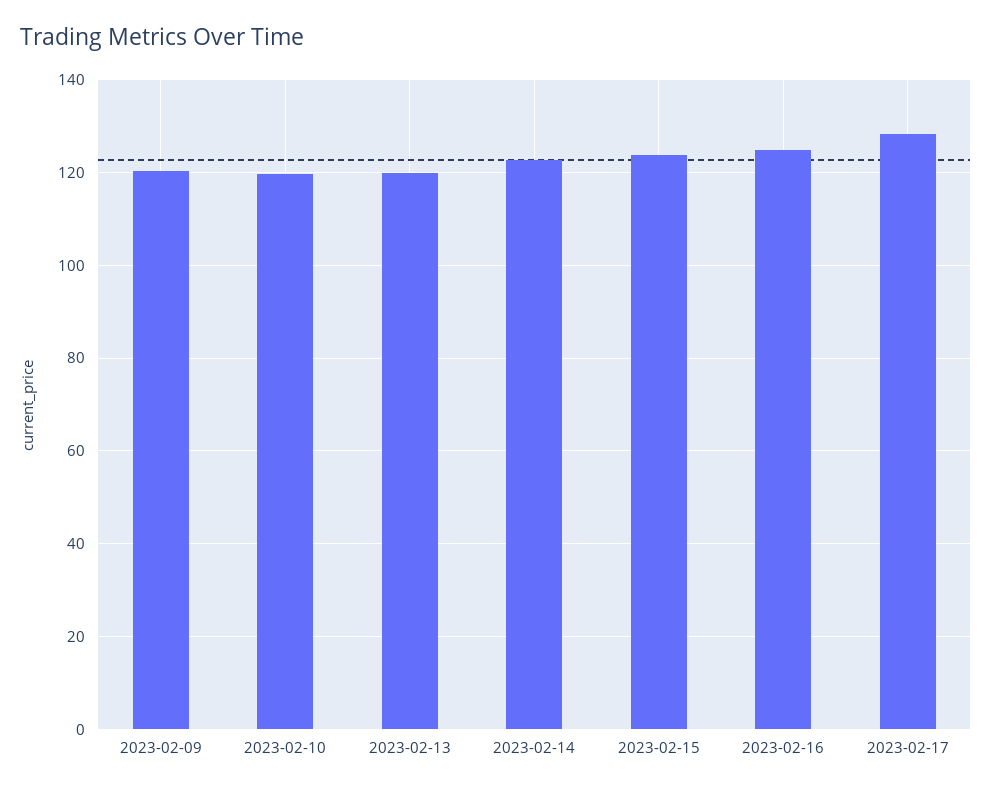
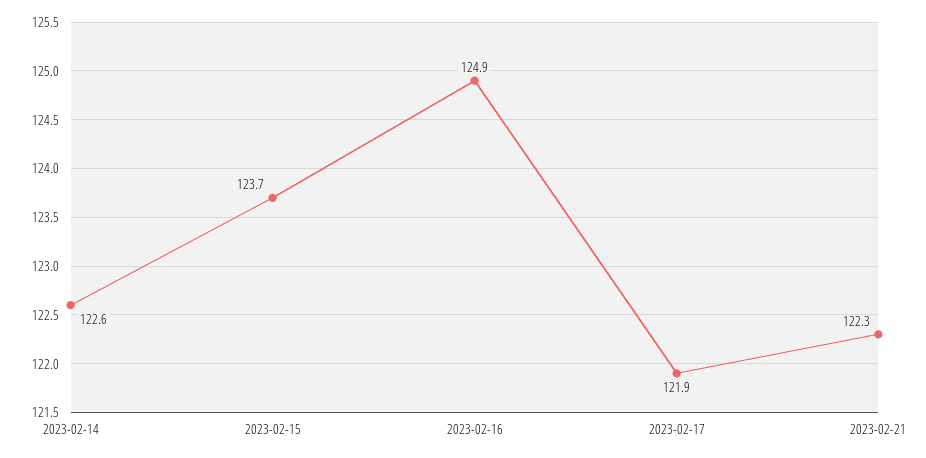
2023-02-09: 120 -> none
2023-02-10: 120 -> none
2023-02-13: 120 -> none
2023-02-17: 128 -> 121.9
2023-02-21: none -> 122.3

